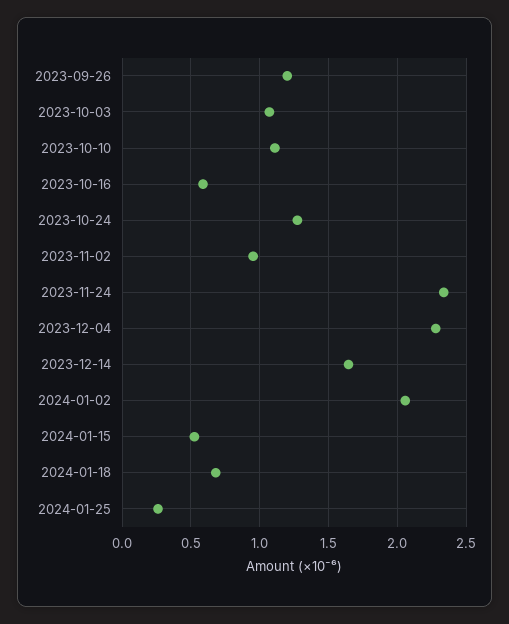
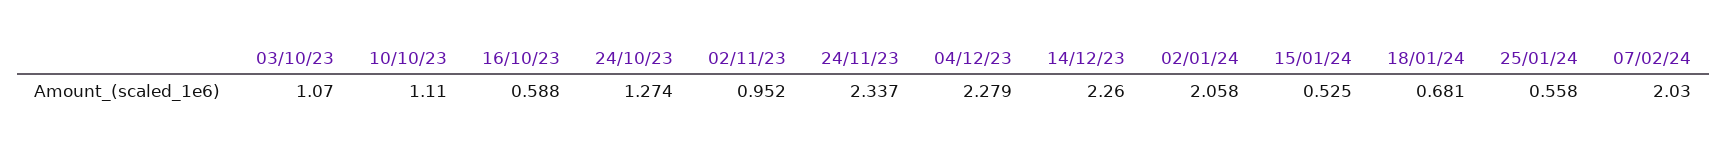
2023-09-26: 1.2 -> none
2023-12-14: 1.65 -> 2.26
2024-01-25: 0.25 -> 0.558
07/02/24: none -> 2.03

